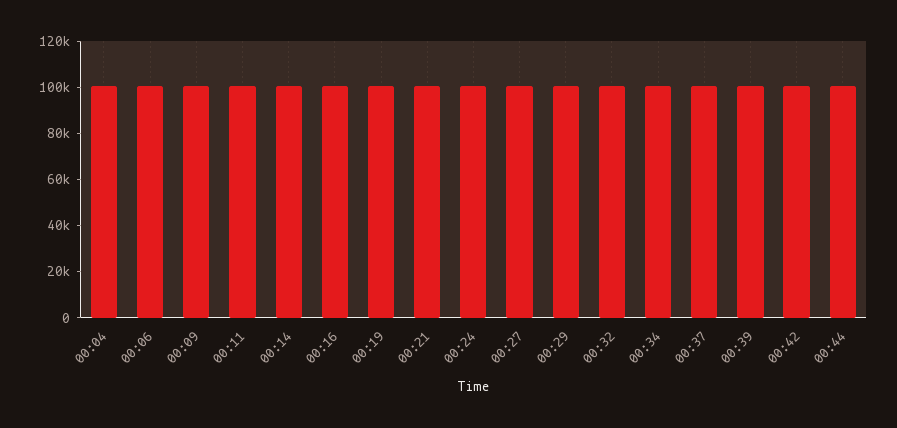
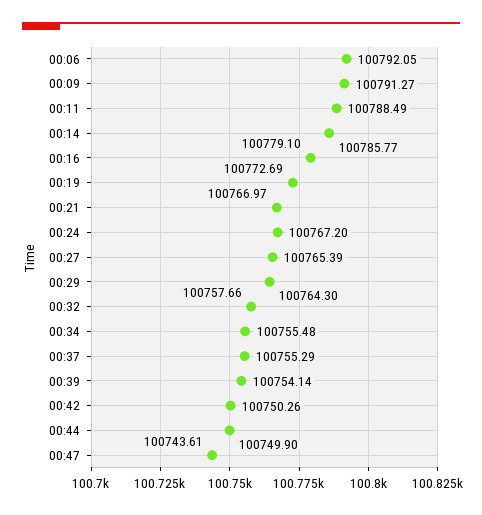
00:04: 100000 -> none
00:47: none -> 100743.61

